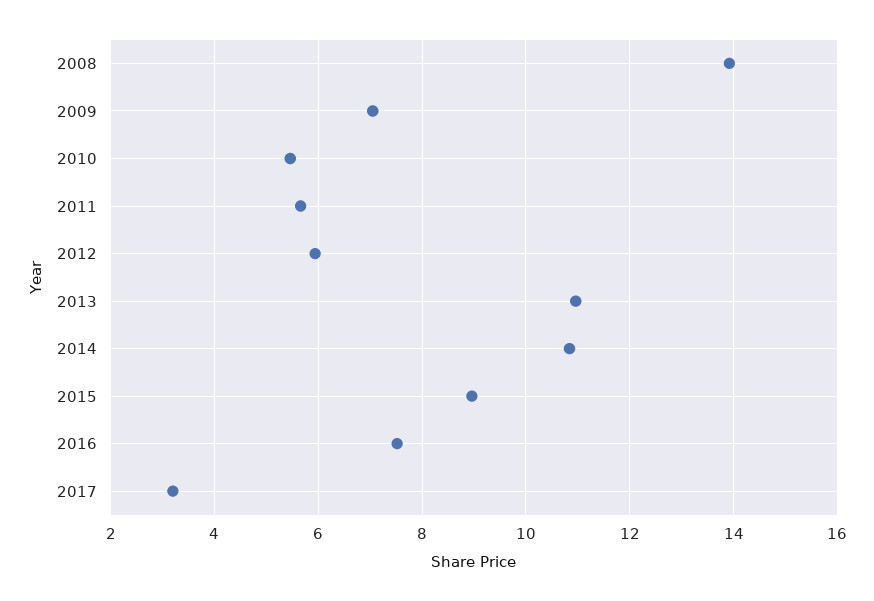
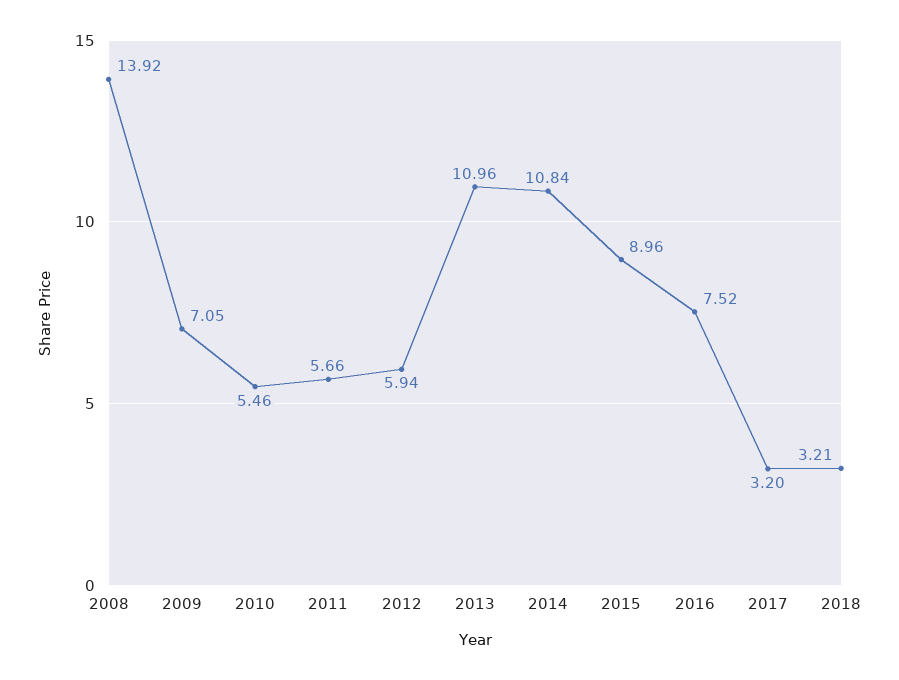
2018: none -> 3.21

